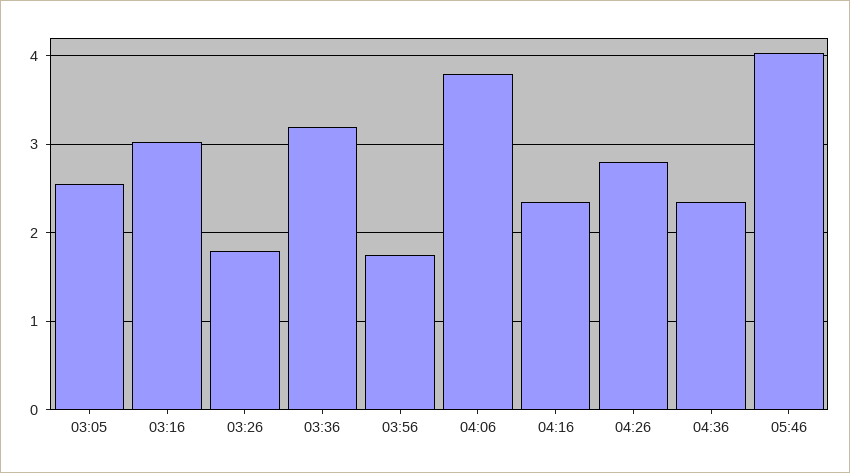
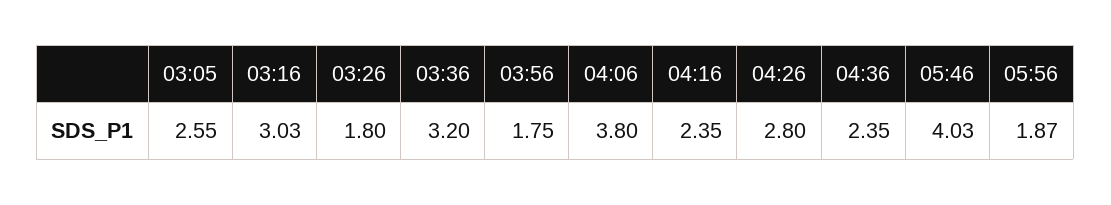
05:56: none -> 1.87

